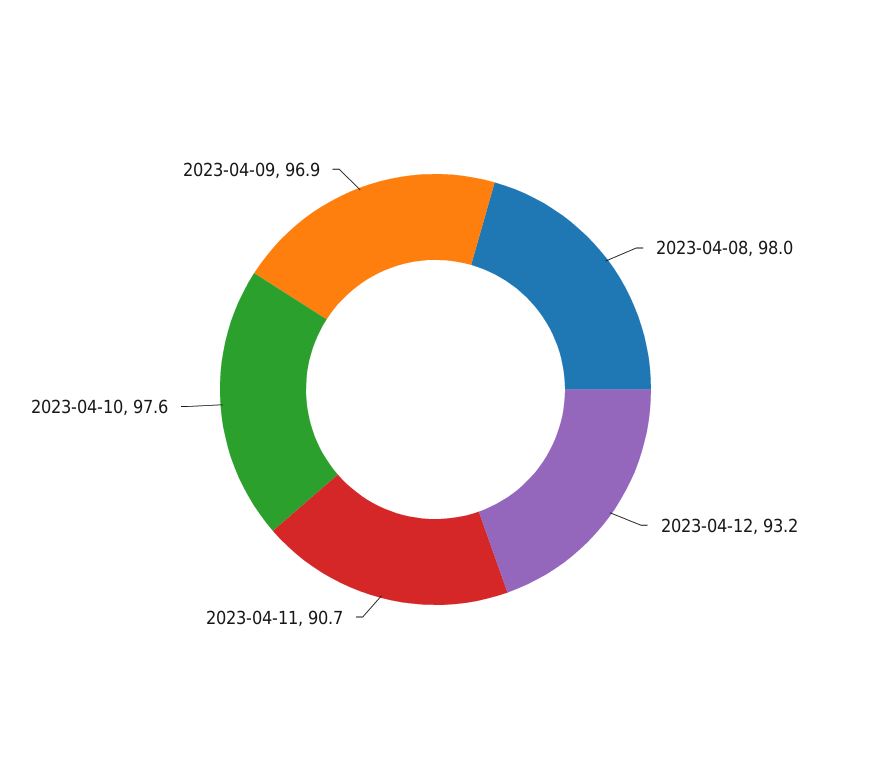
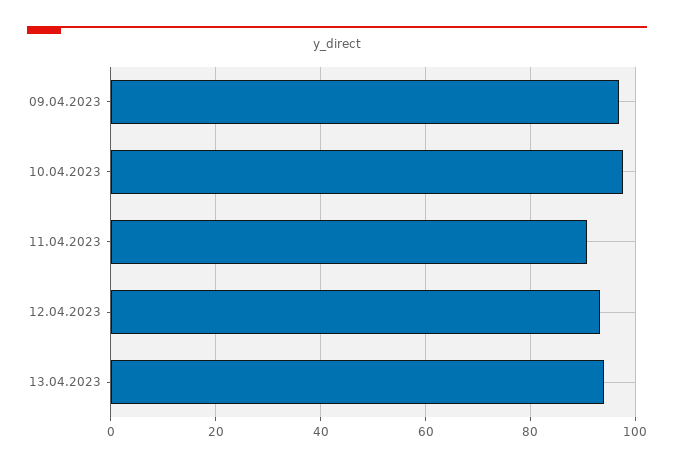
2023-04-08: 98 -> none
13.04.2023: none -> 94

